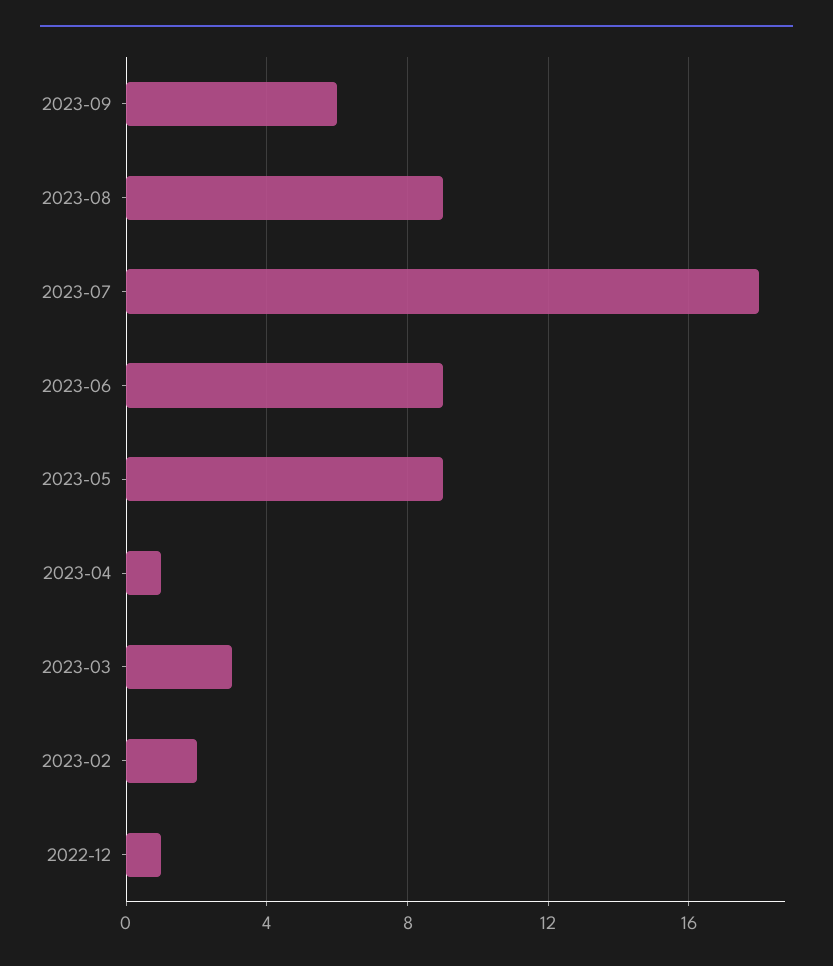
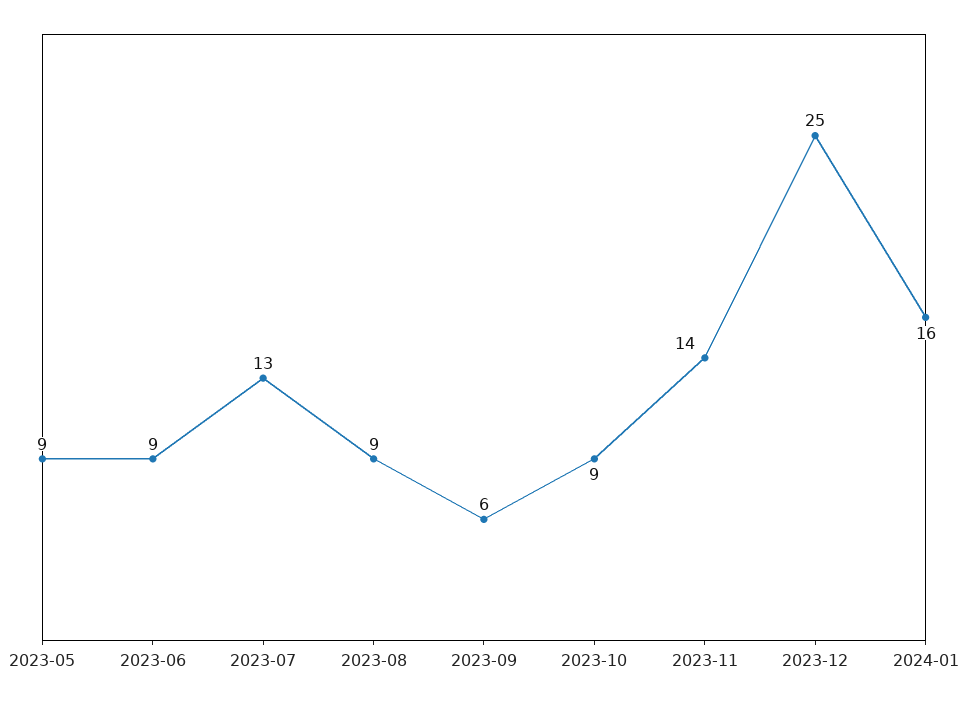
2023-07: 18 -> 13
2023-04: 1 -> none
2023-03: 3 -> none
2023-02: 2 -> none
2022-12: 1 -> none
2023-10: none -> 9
2023-11: none -> 14
2023-12: none -> 25
2024-01: none -> 16

